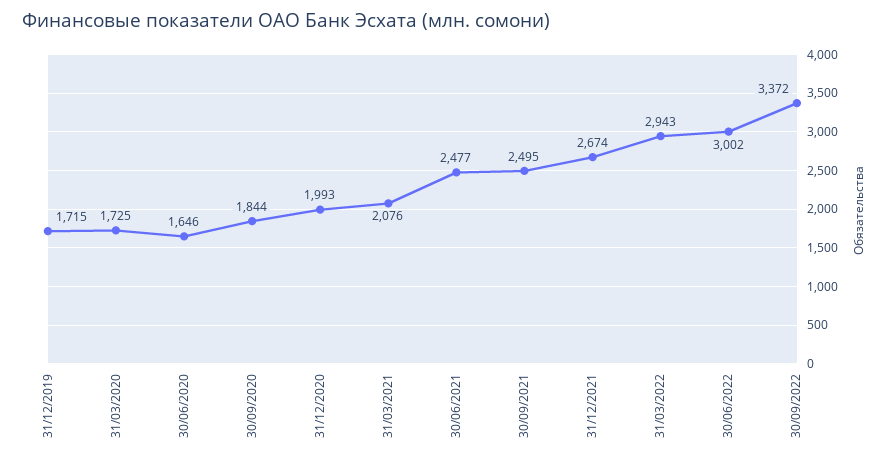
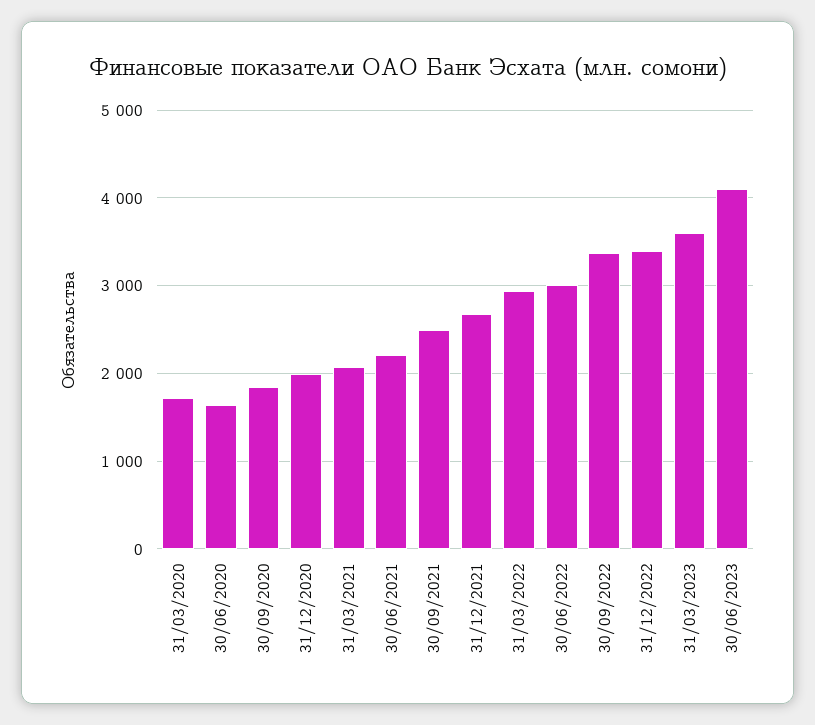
31/12/2019: 1715 -> none
30/06/2021: 2477 -> 2200
31/12/2022: none -> 3400
31/03/2023: none -> 3600
30/06/2023: none -> 4100

